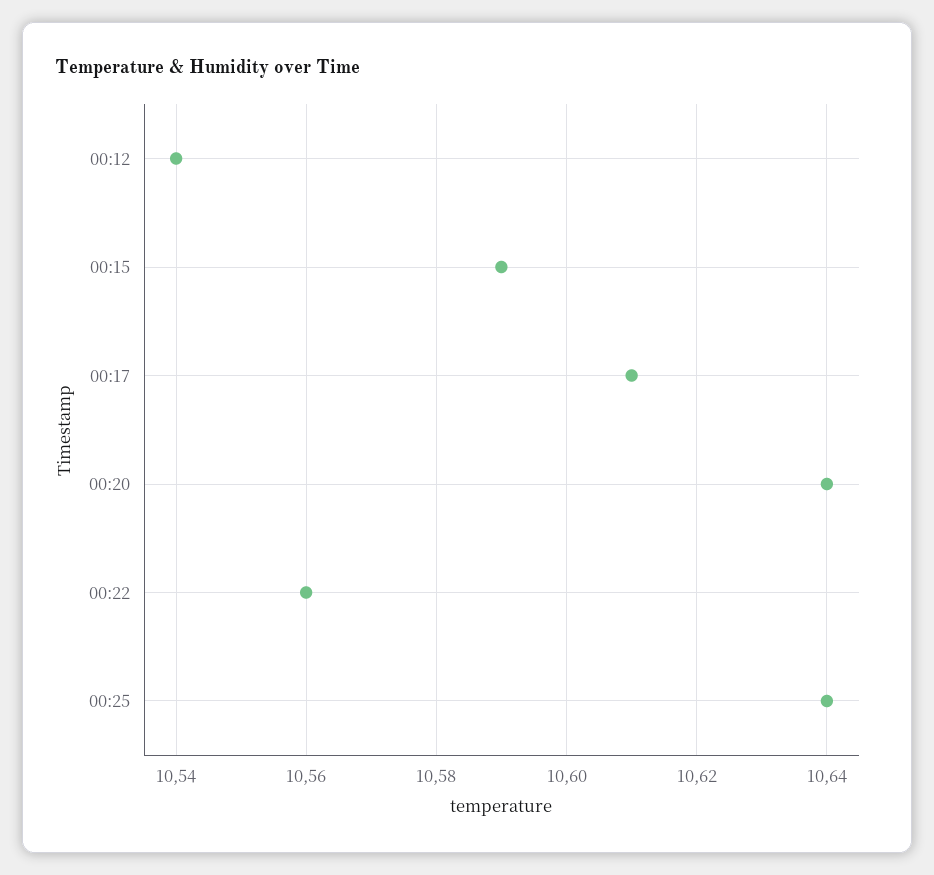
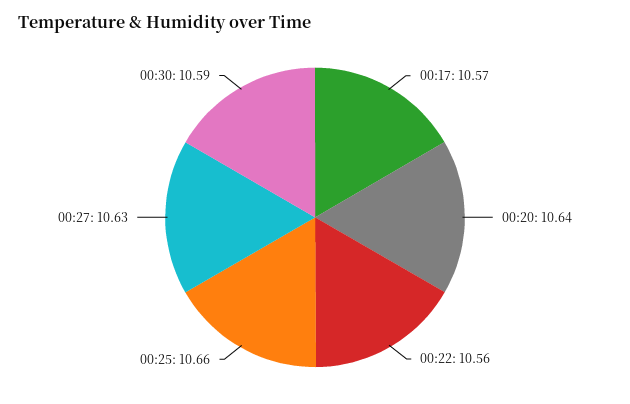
00:12: 10.54 -> none
00:15: 10.59 -> none
00:17: 10.61 -> 10.57
00:25: 10.64 -> 10.66
00:27: none -> 10.63
00:30: none -> 10.59

